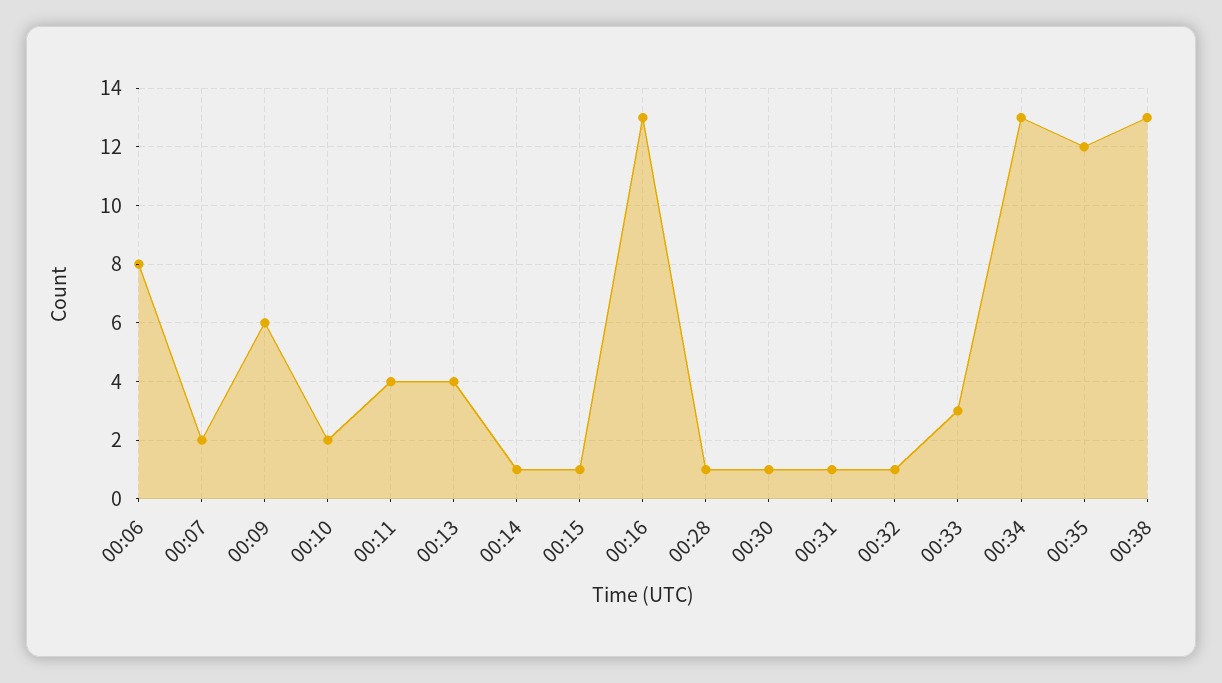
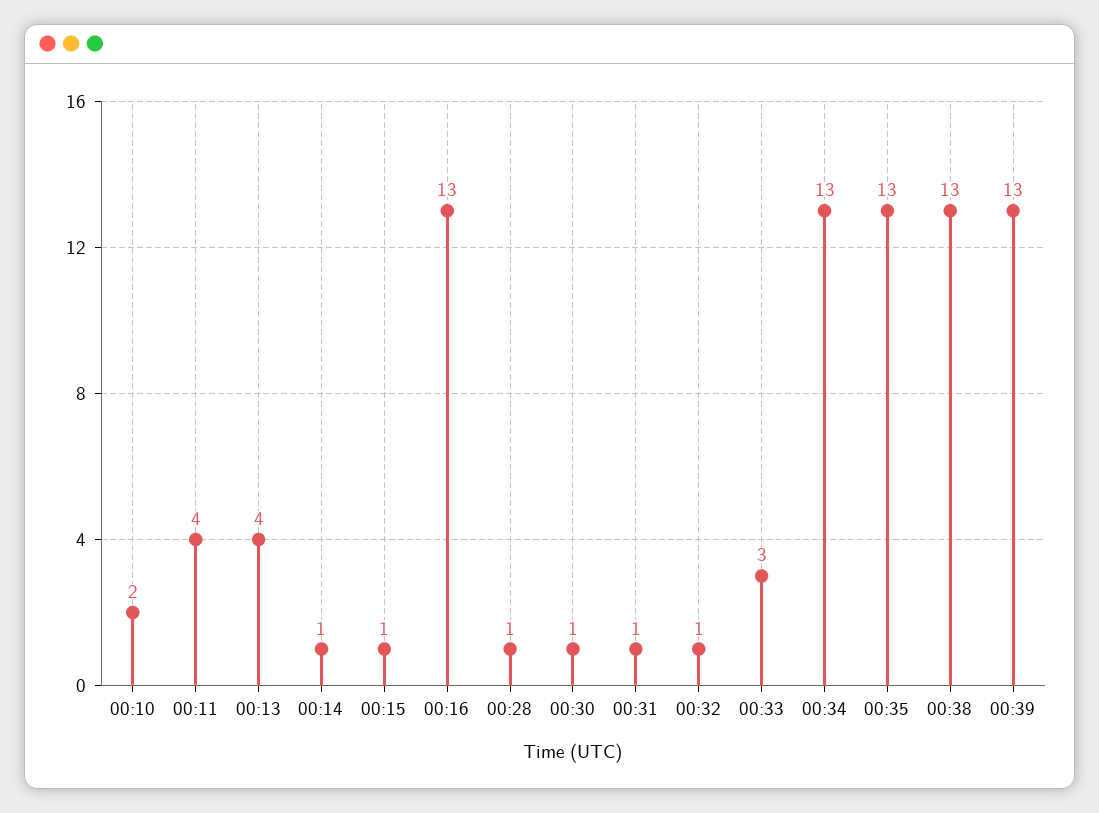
00:06: 8 -> none
00:07: 2 -> none
00:09: 6 -> none
00:35: 12 -> 13
00:39: none -> 13

